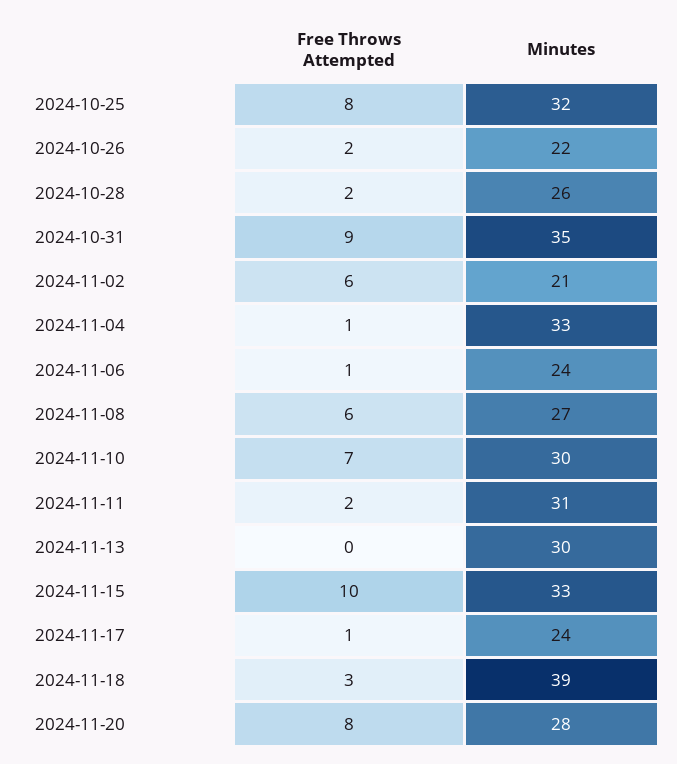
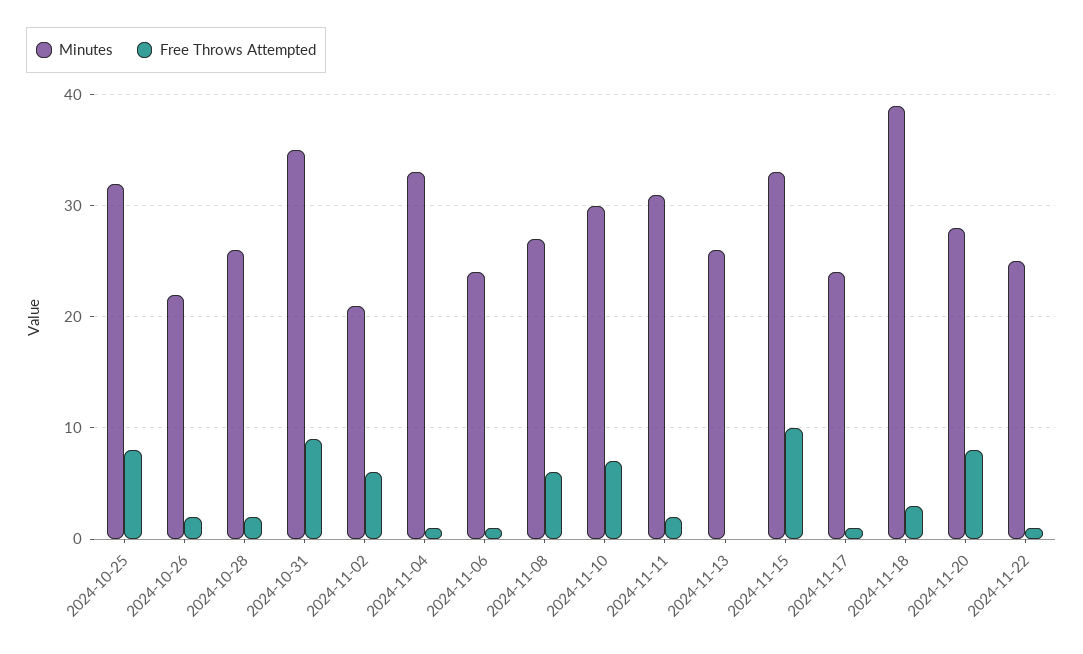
Minutes, 2024-11-13: 30 -> 26
Minutes, 2024-11-22: none -> 25
Free Throws Attempted, 2024-11-22: none -> 1

